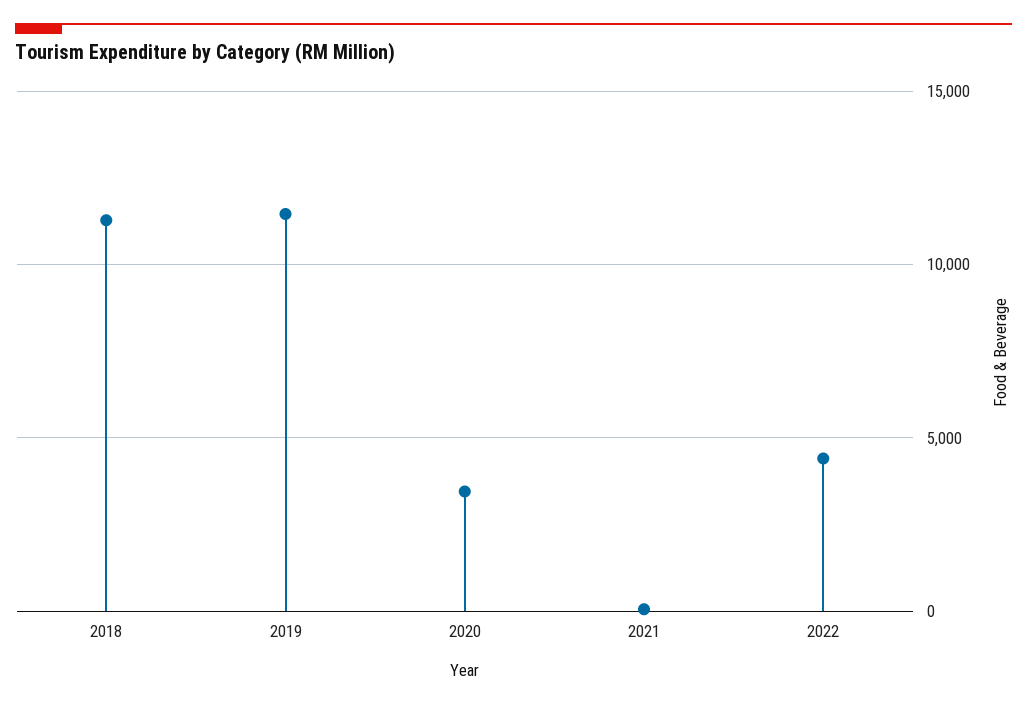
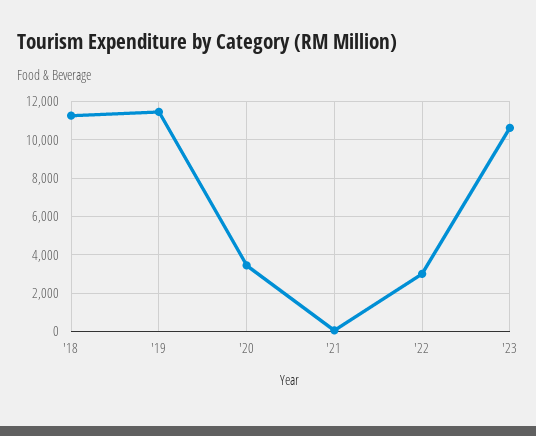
2022: 4500 -> 3000
'23: none -> 10500

